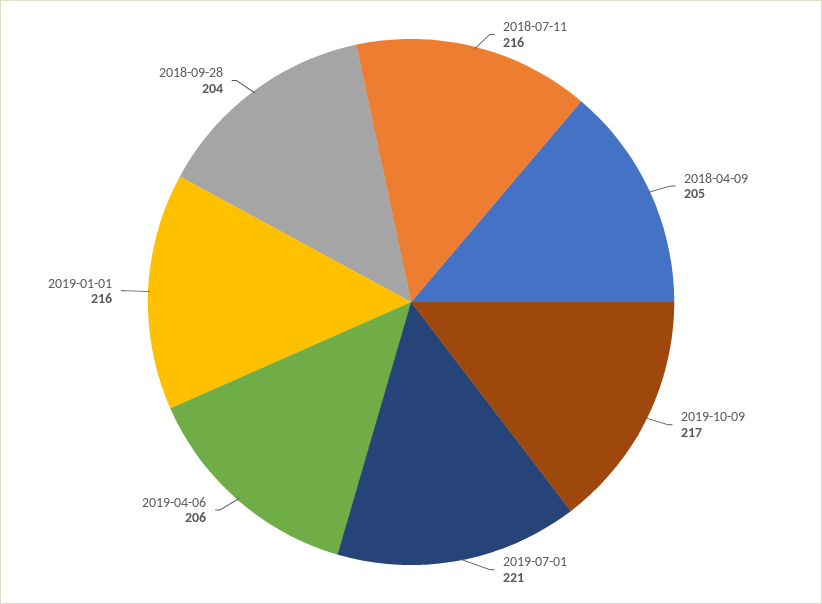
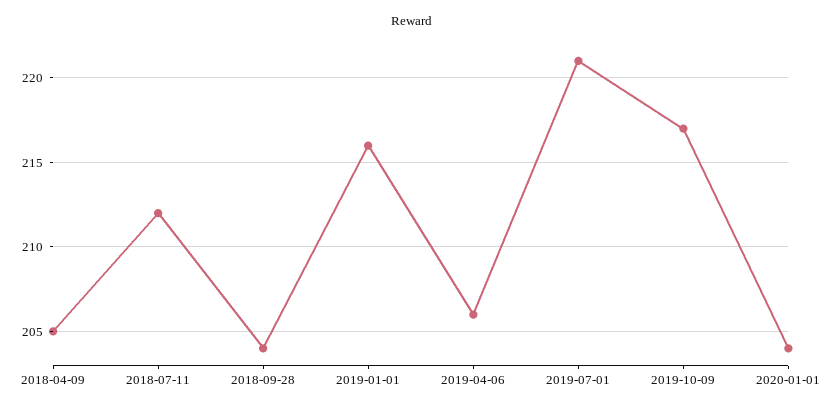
2018-07-11: 216 -> 212
2020-01-01: none -> 204

